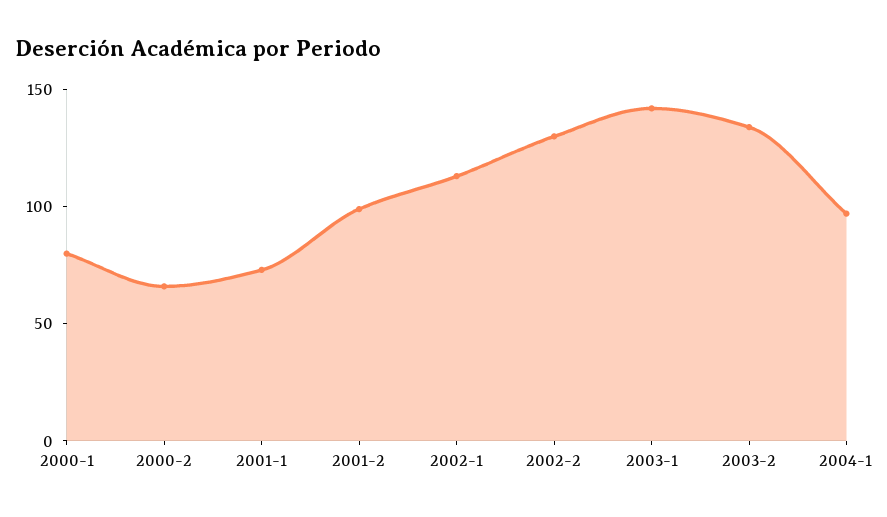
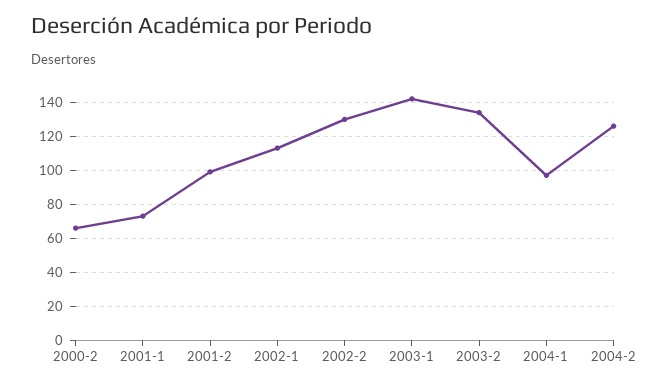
2000-1: 80 -> none
2004-2: none -> 125

